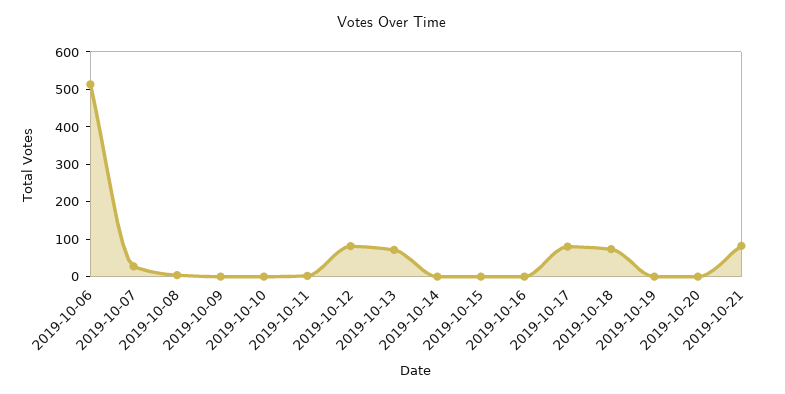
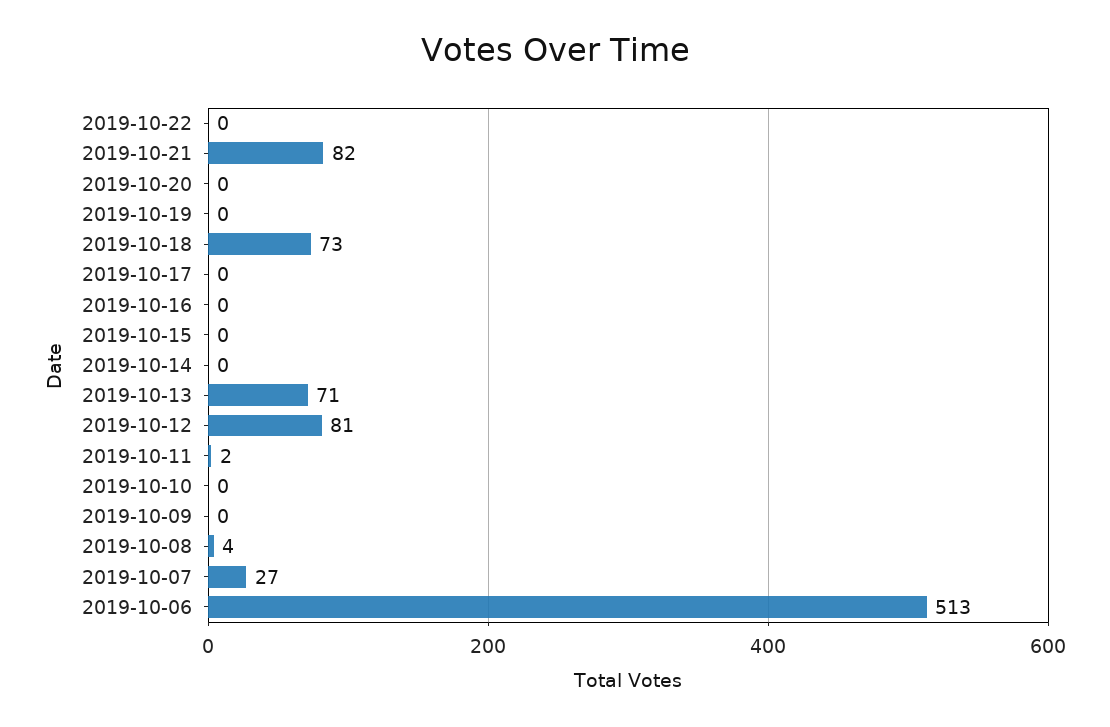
2019-10-17: 75 -> 0
2019-10-22: none -> 0

